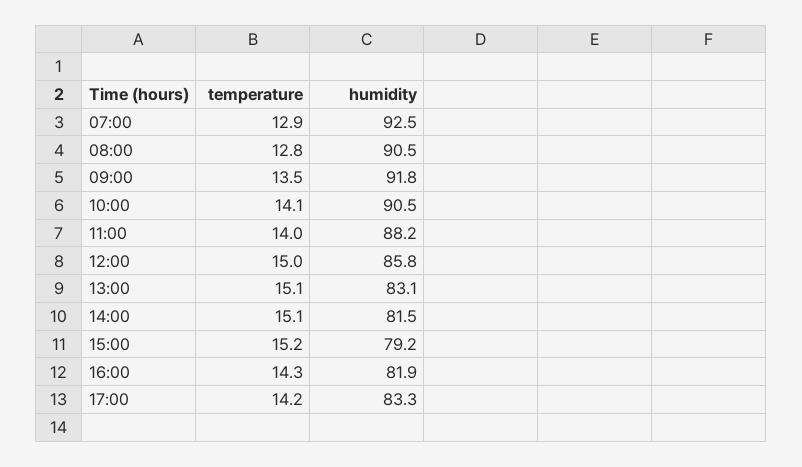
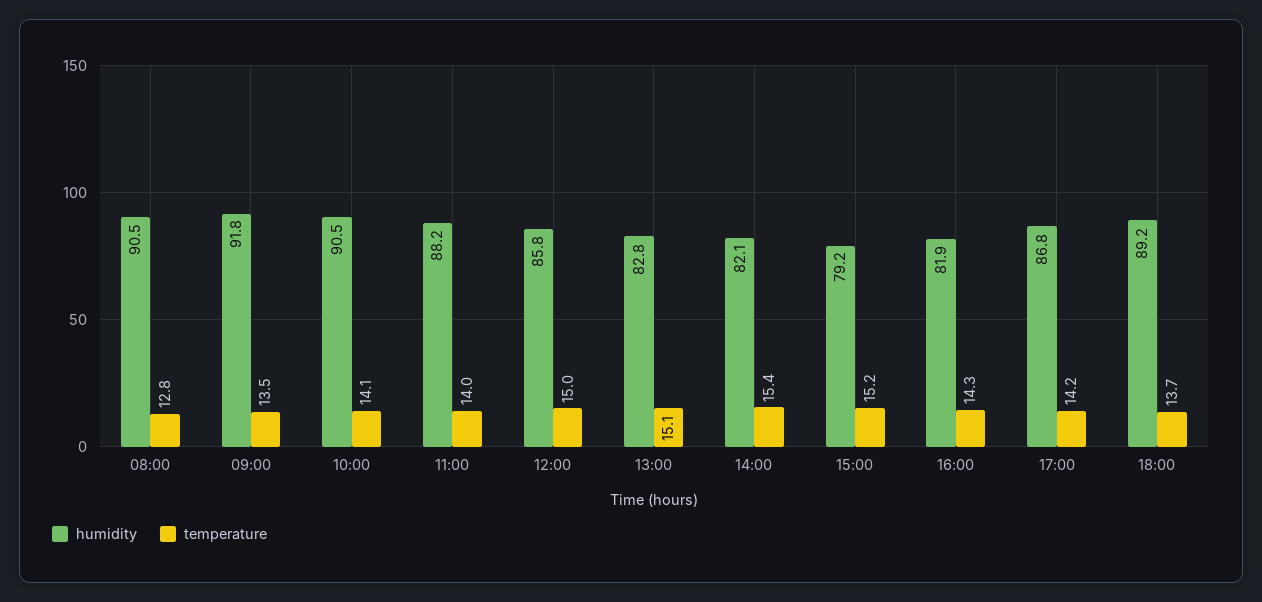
temperature, 07:00: 12.9 -> none
humidity, 07:00: 92.5 -> none
humidity, 13:00: 83.1 -> 82.8
temperature, 14:00: 15.1 -> 15.4
humidity, 14:00: 81.5 -> 82.1
humidity, 17:00: 83.3 -> 86.8
humidity, 18:00: none -> 89.2
temperature, 18:00: none -> 13.7

